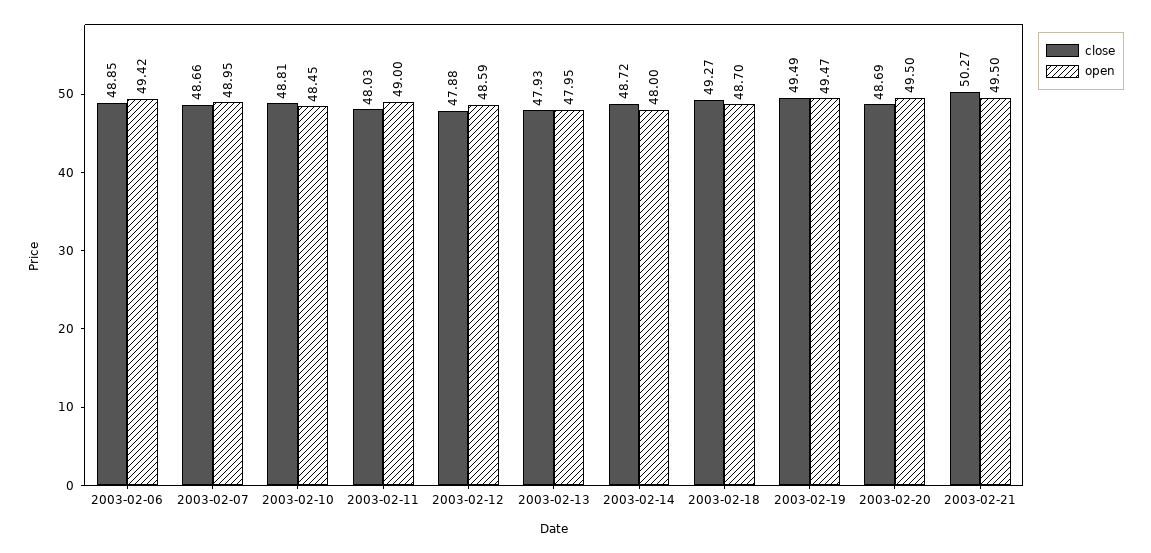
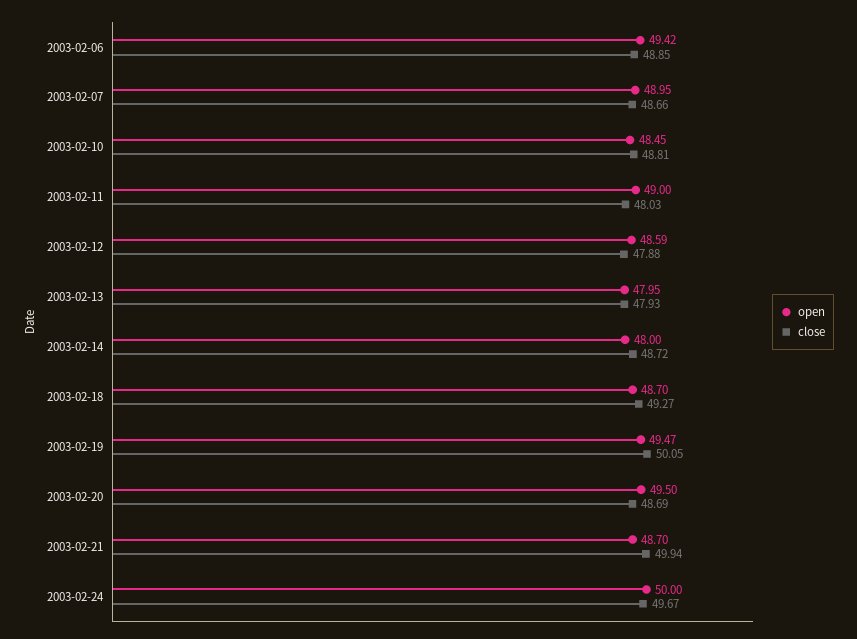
close, 2003-02-19: 49.49 -> 50.05
close, 2003-02-21: 50.27 -> 49.94
open, 2003-02-21: 49.5 -> 48.7
open, 2003-02-24: none -> 50
close, 2003-02-24: none -> 49.67

